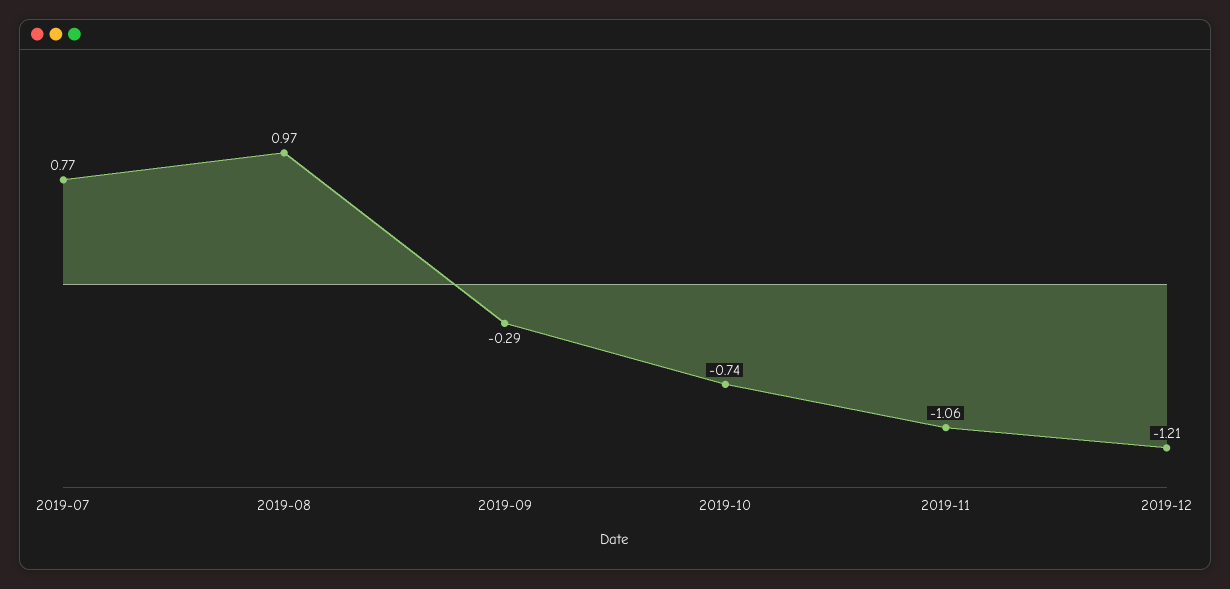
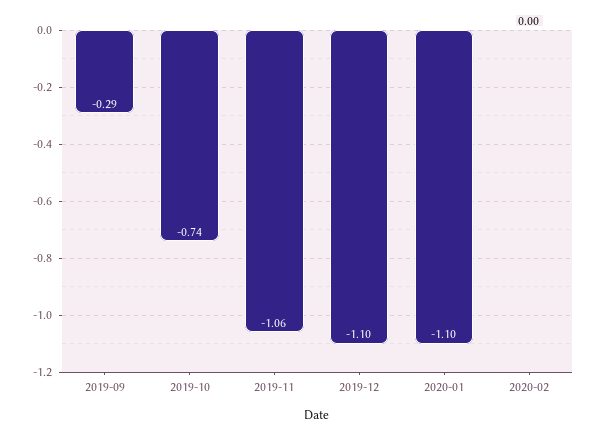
2019-07: 0.77 -> none
2019-08: 0.97 -> none
2019-12: -1.21 -> -1.1
2020-01: none -> -1.1
2020-02: none -> 0

